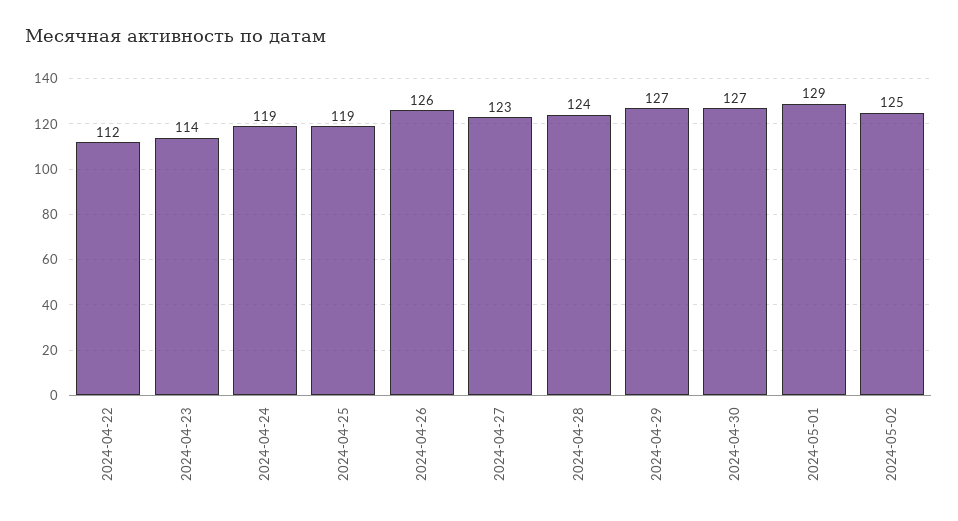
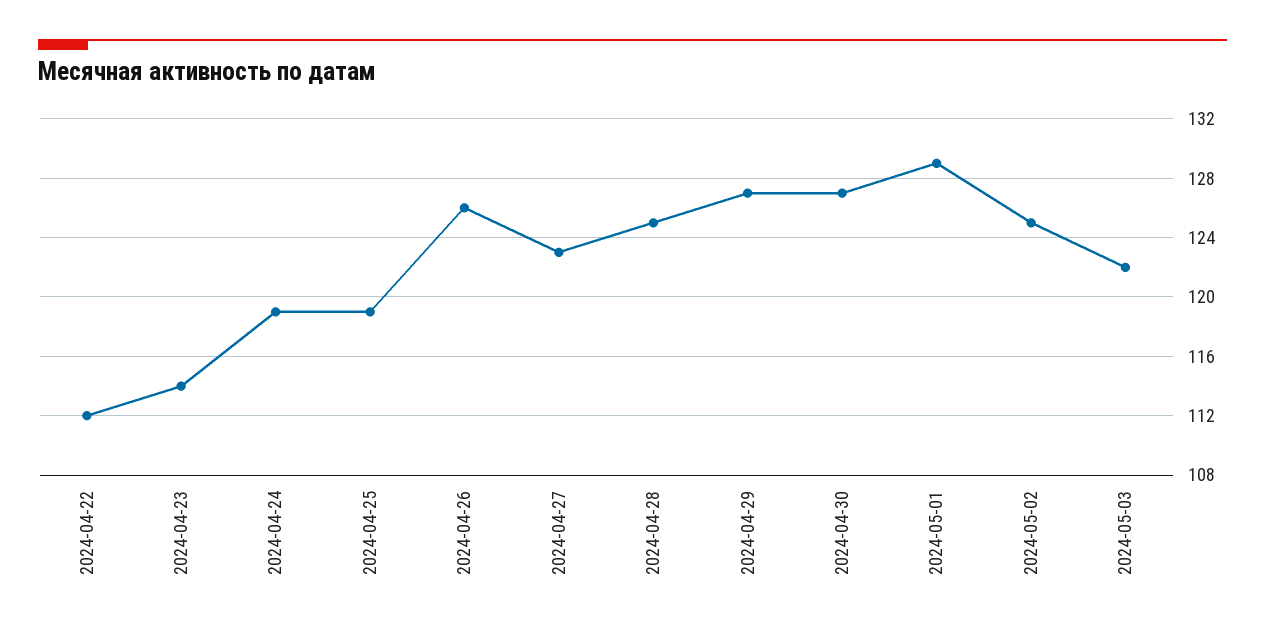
2024-04-28: 124 -> 125
2024-05-03: none -> 122

